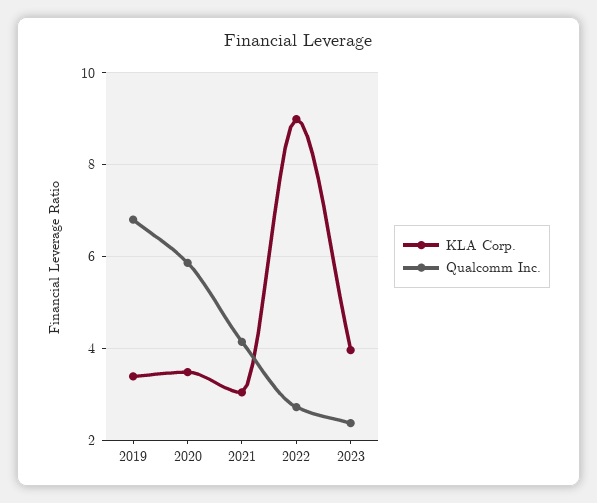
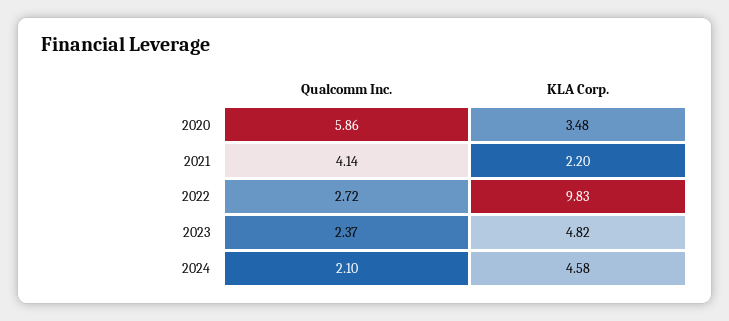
KLA Corp., 2019: 3.4 -> none
Qualcomm Inc., 2019: 6.8 -> none
KLA Corp., 2021: 3 -> 2.2
KLA Corp., 2022: 9 -> 9.83
KLA Corp., 2023: 4 -> 4.82
Qualcomm Inc., 2024: none -> 2.1
KLA Corp., 2024: none -> 4.58

